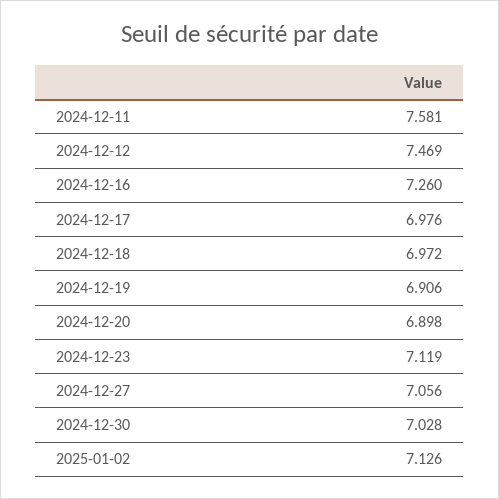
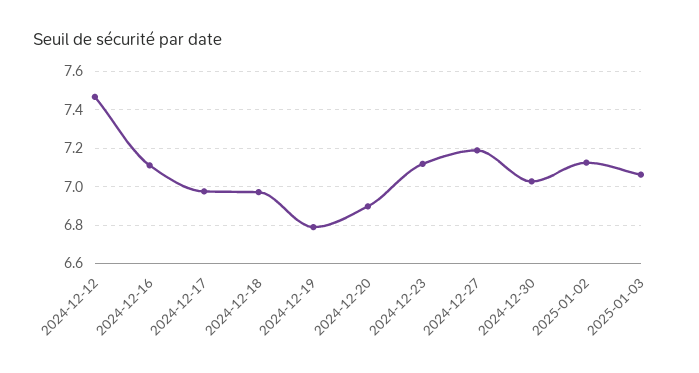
2024-12-11: 7.581 -> none
2024-12-16: 7.26 -> 7.1
2024-12-19: 6.906 -> 6.8
2024-12-27: 7.056 -> 7.2
2025-01-03: none -> 7.05

